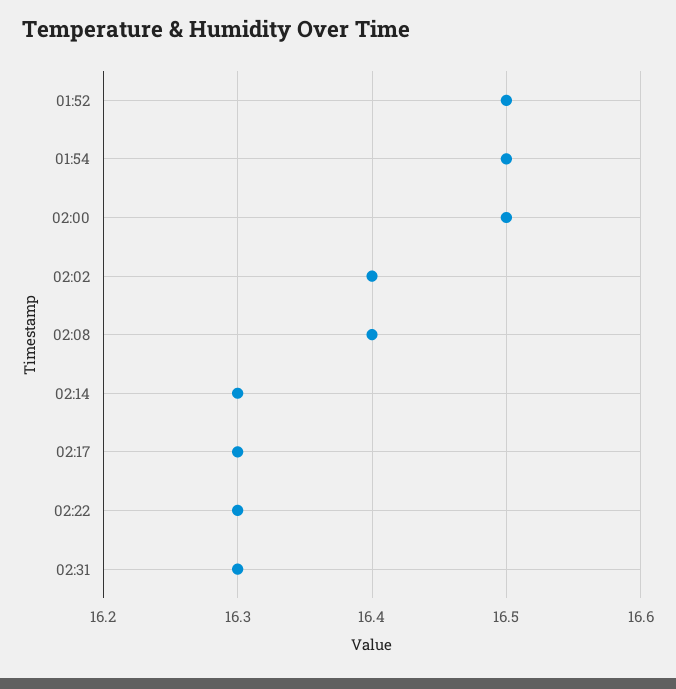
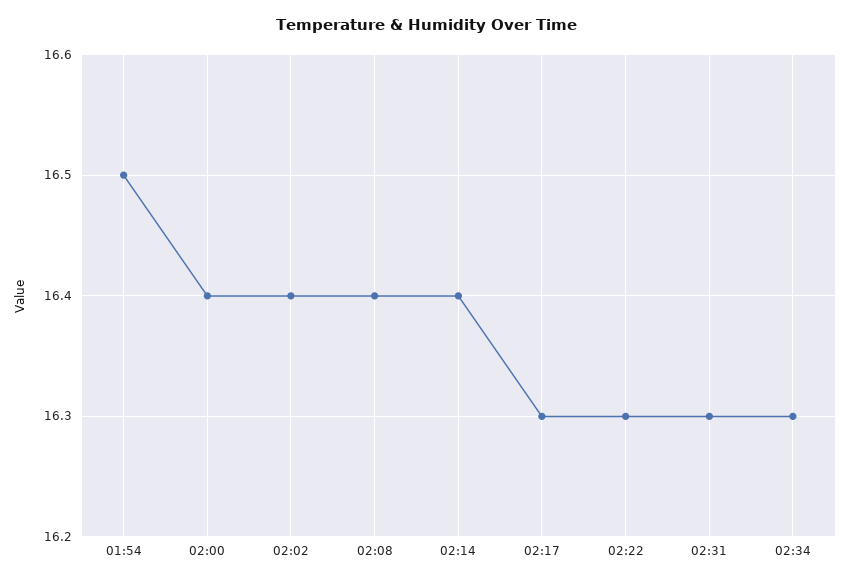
01:52: 16.5 -> none
02:00: 16.5 -> 16.4
02:14: 16.3 -> 16.4
02:34: none -> 16.3

